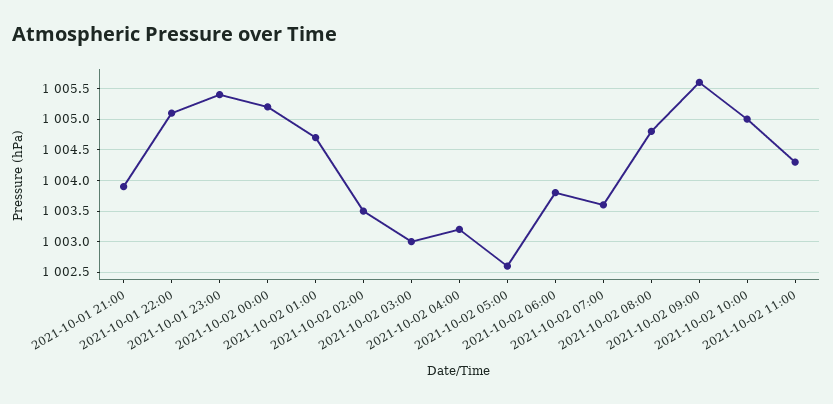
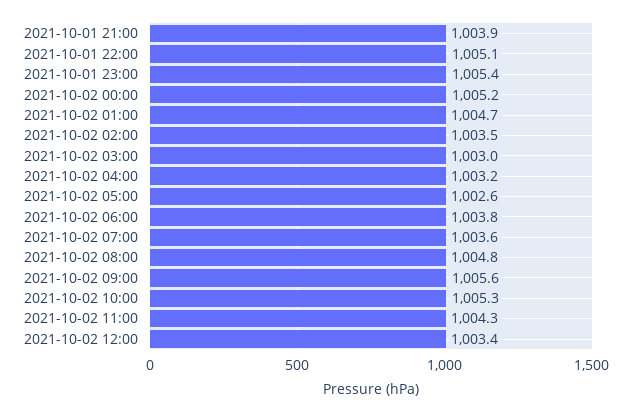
2021-10-02 10:00: 1005 -> 1005.3
2021-10-02 12:00: none -> 1003.4

